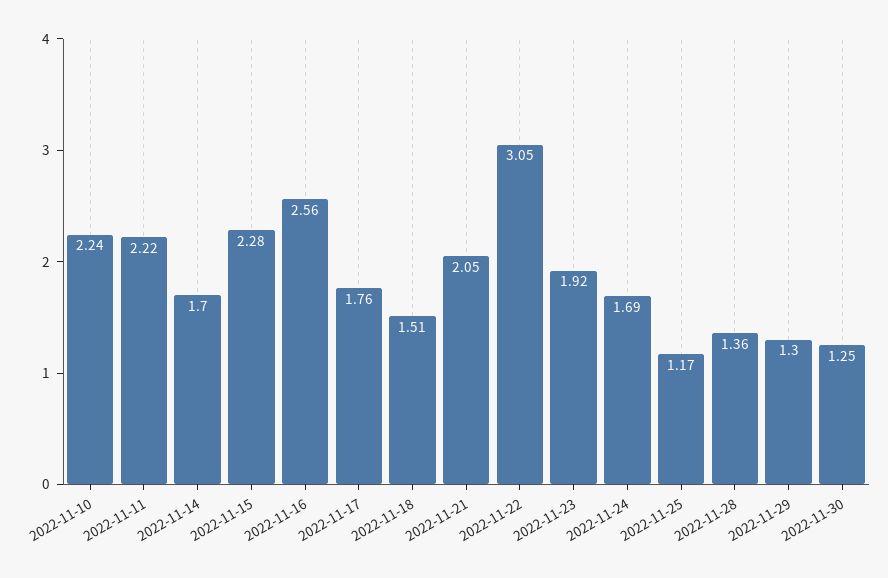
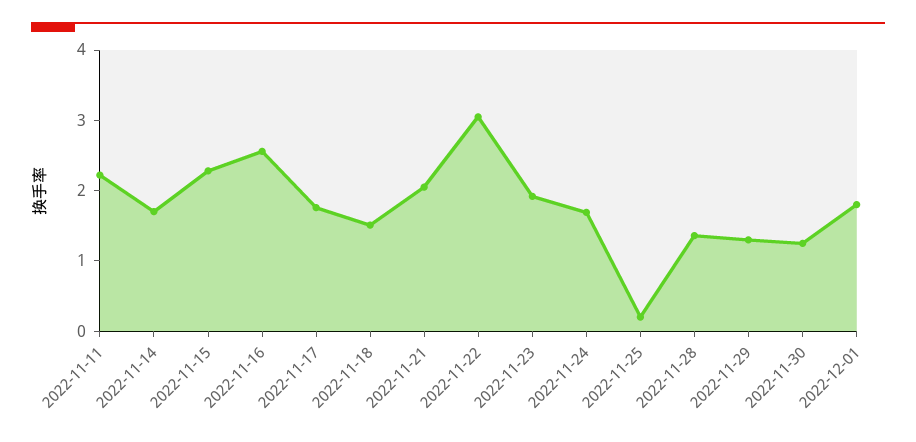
2022-11-10: 2.24 -> none
2022-11-25: 1.17 -> 0.2
2022-12-01: none -> 1.8

